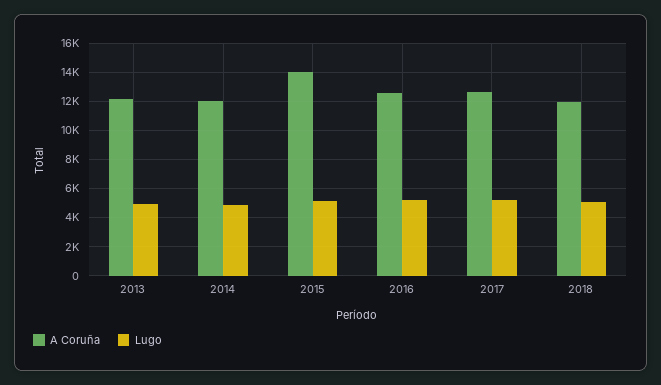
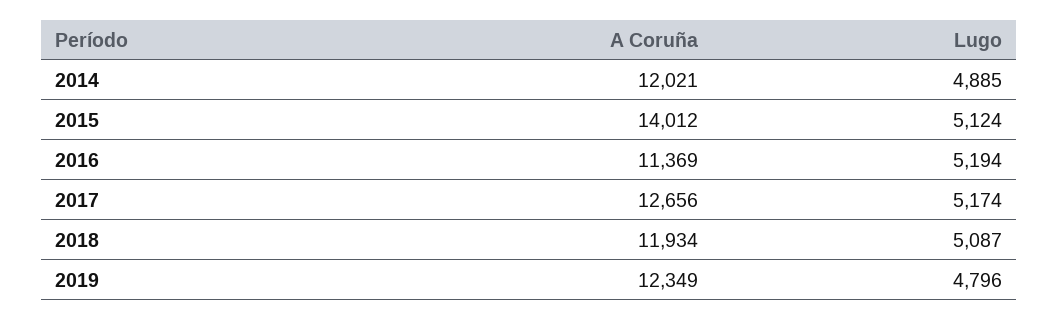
A Coruña, 2013: 12000 -> none
Lugo, 2013: 5000 -> none
A Coruña, 2016: 12500 -> 11369
A Coruña, 2019: none -> 12349
Lugo, 2019: none -> 4796

